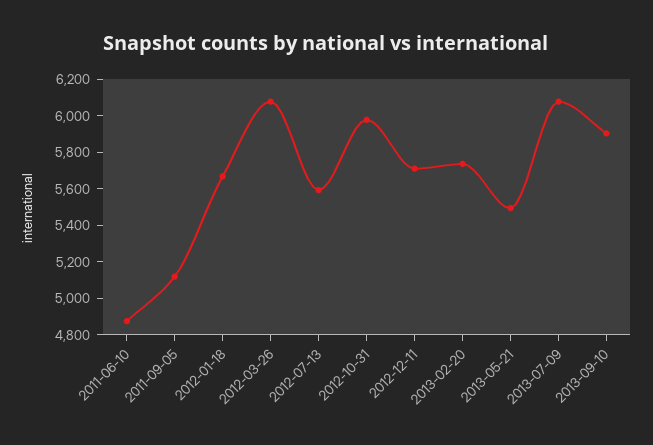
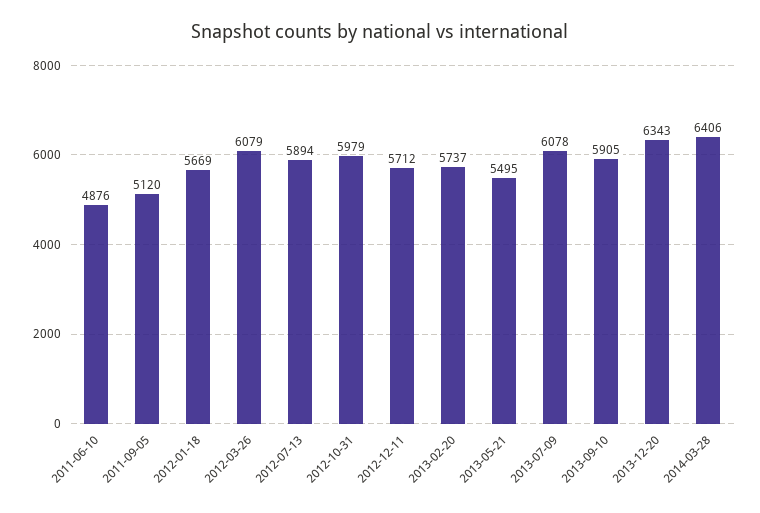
2012-07-13: 5600 -> 5894
2013-12-20: none -> 6343
2014-03-28: none -> 6406

